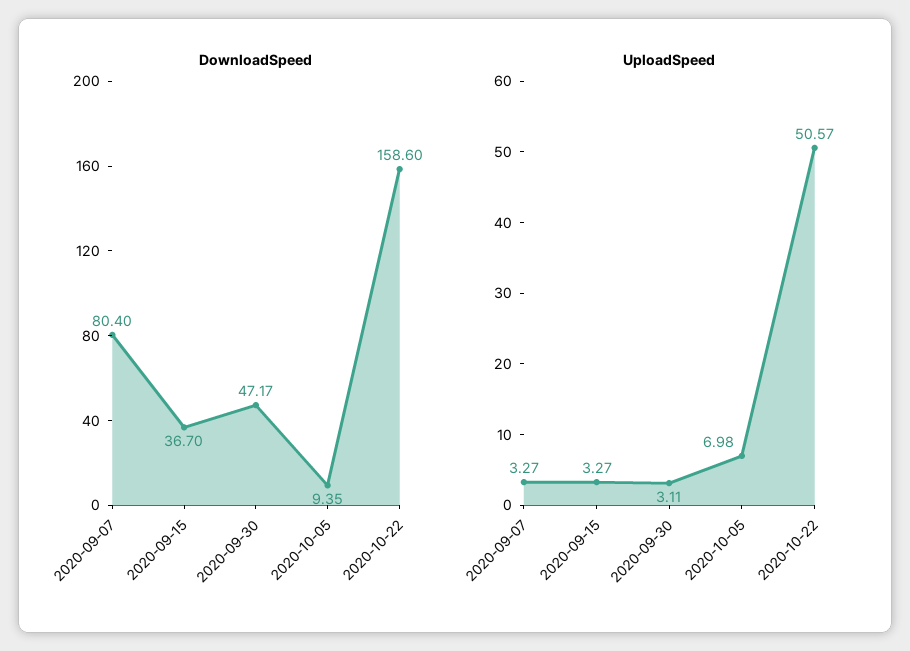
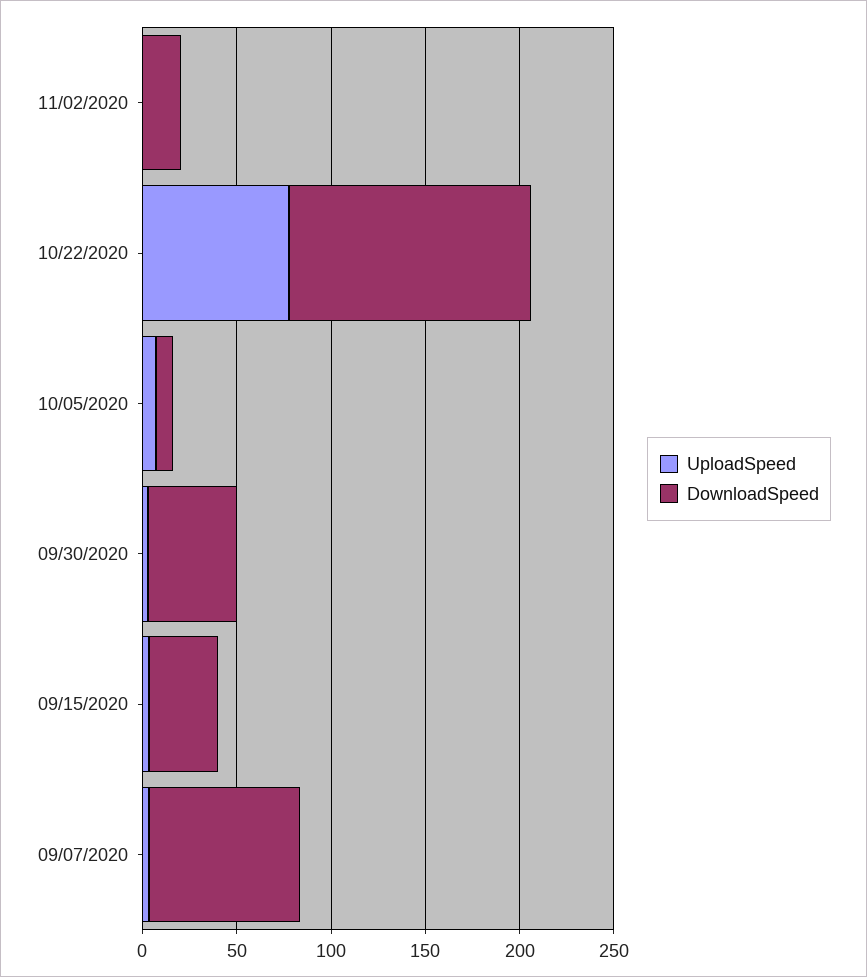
DownloadSpeed, 2020-10-22: 158.6 -> 130
UploadSpeed, 2020-10-22: 50.57 -> 80
UploadSpeed, 11/02/2020: none -> 0
DownloadSpeed, 11/02/2020: none -> 20

